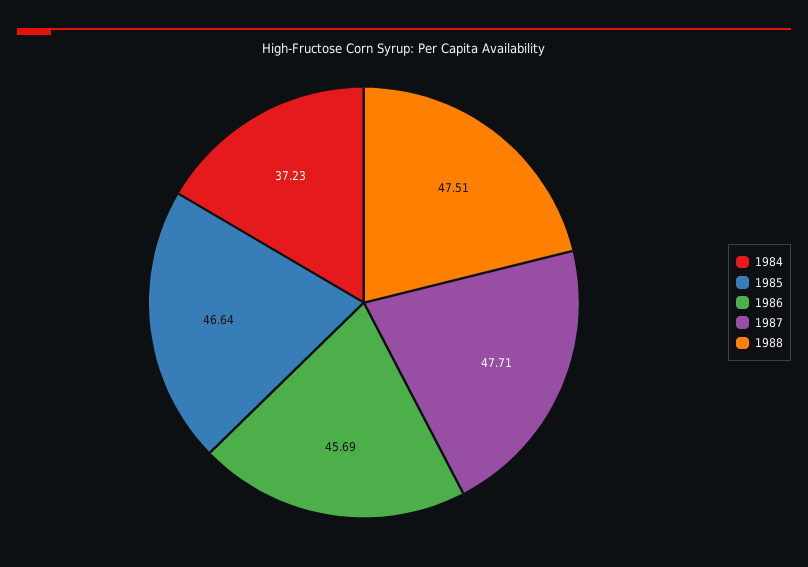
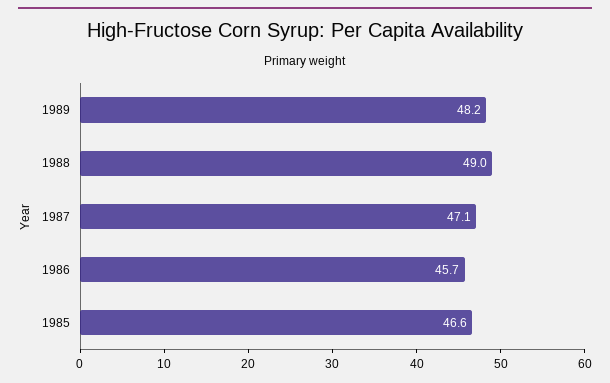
1984: 37.23 -> none
1987: 47.71 -> 47.1
1988: 47.51 -> 49
1989: none -> 48.2

